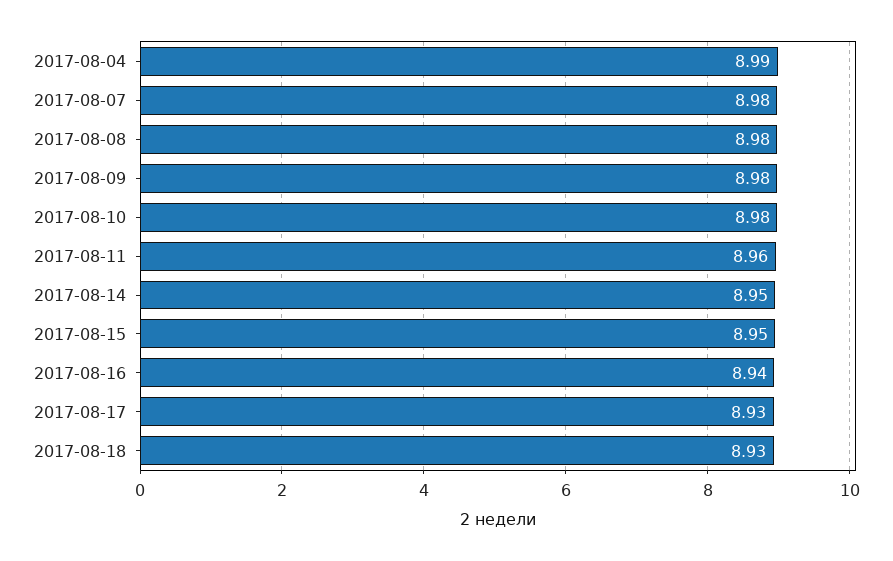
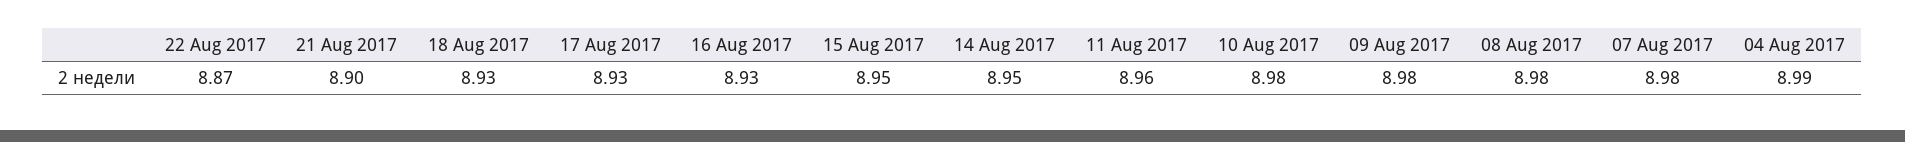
2017-08-16: 8.94 -> 8.93
22 Aug 2017: none -> 8.87
21 Aug 2017: none -> 8.9

